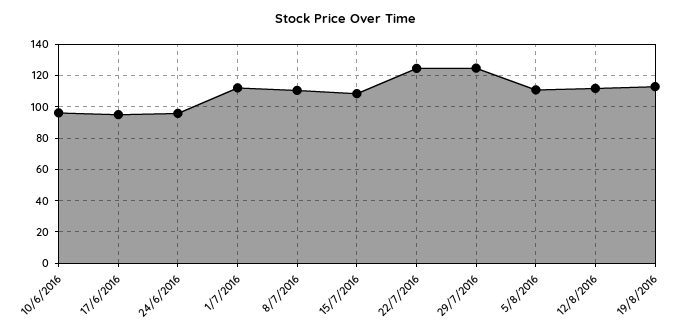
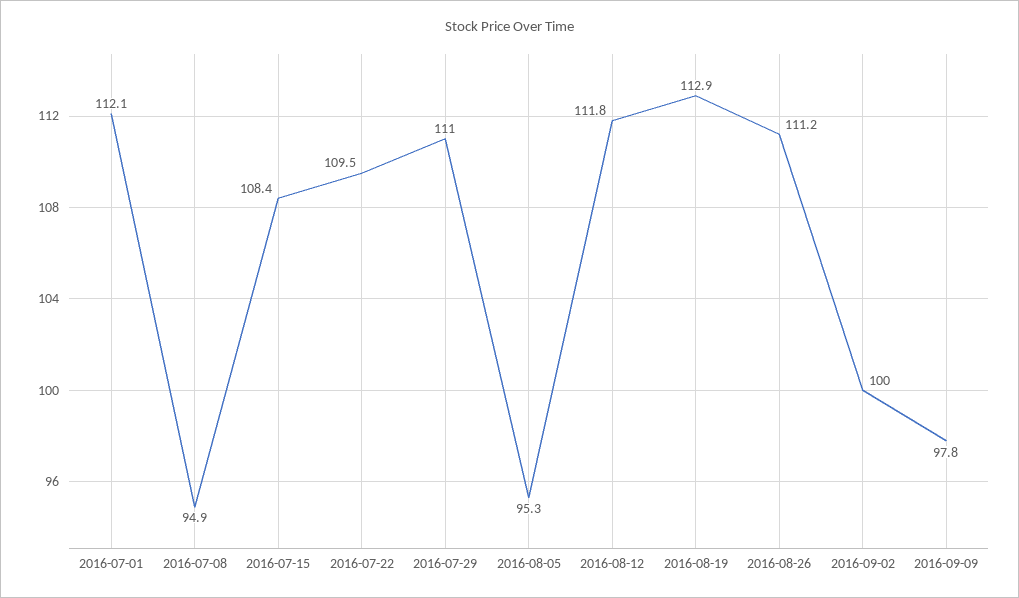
10/6/2016: 95 -> none
17/6/2016: 95 -> none
24/6/2016: 95 -> none
8/7/2016: 110 -> 94.9
22/7/2016: 125 -> 109.5
29/7/2016: 125 -> 111
5/8/2016: 110 -> 95.3
2016-08-26: none -> 111.2
2016-09-02: none -> 100
2016-09-09: none -> 97.8

